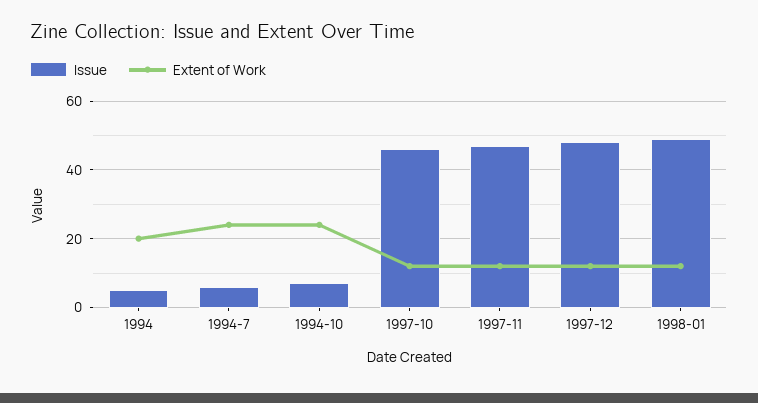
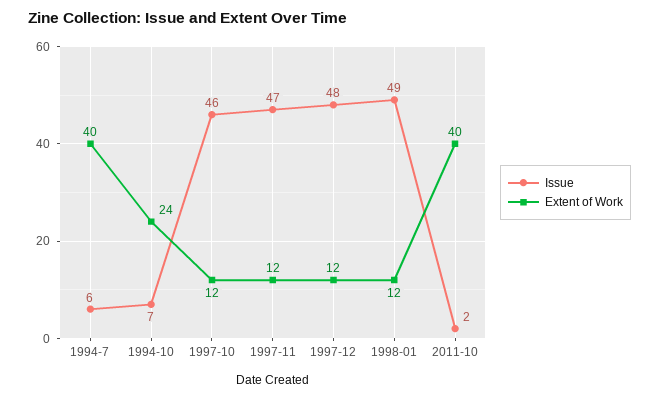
Issue, 1994: 5 -> none
Extent of Work, 1994: 20 -> none
Extent of Work, 1994-7: 25 -> 40
Issue, 2011-10: none -> 2
Extent of Work, 2011-10: none -> 40

